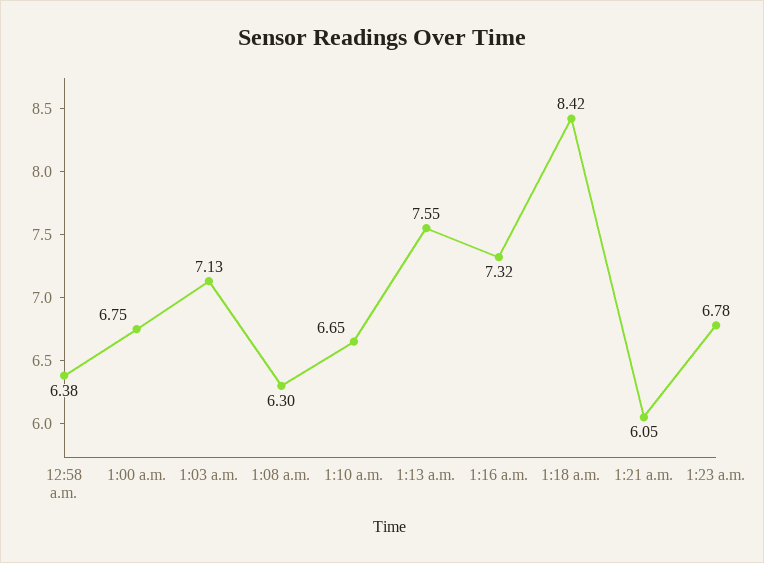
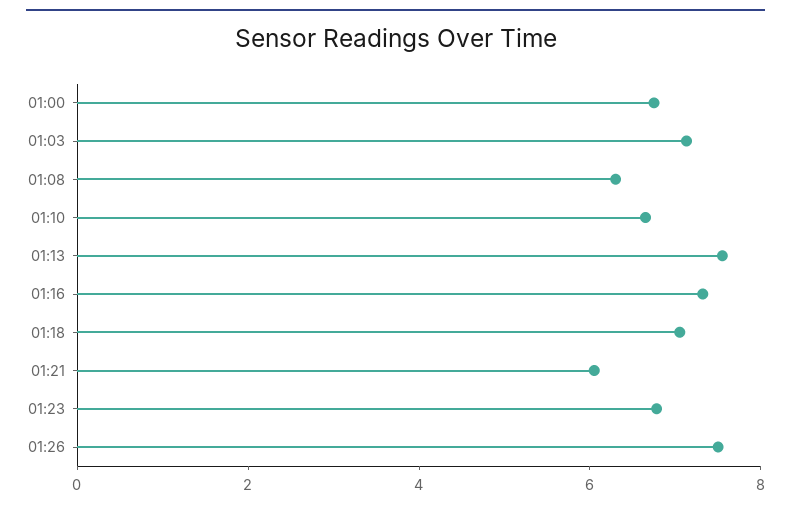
12:58 a.m.: 6.38 -> none
1:18 a.m.: 8.42 -> 7
01:26: none -> 7.5

